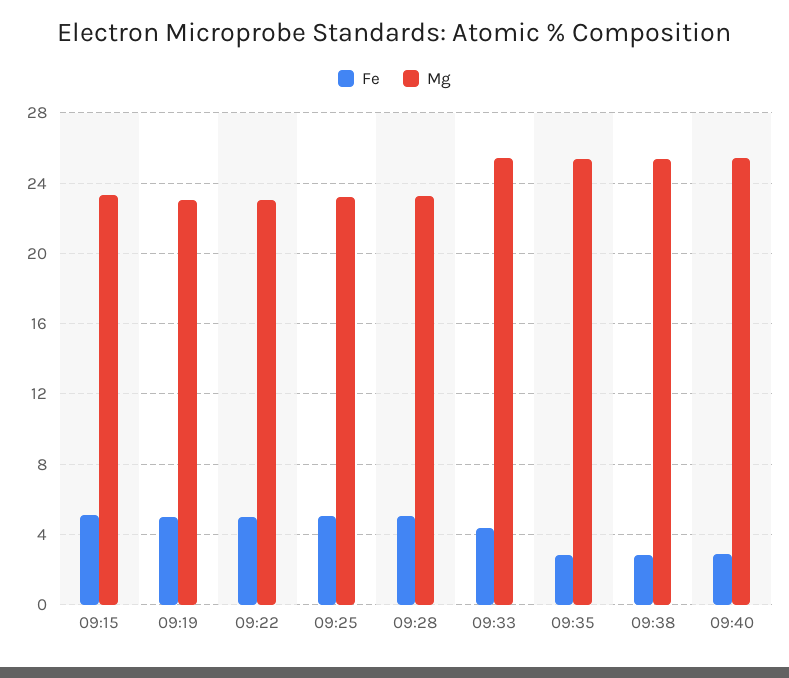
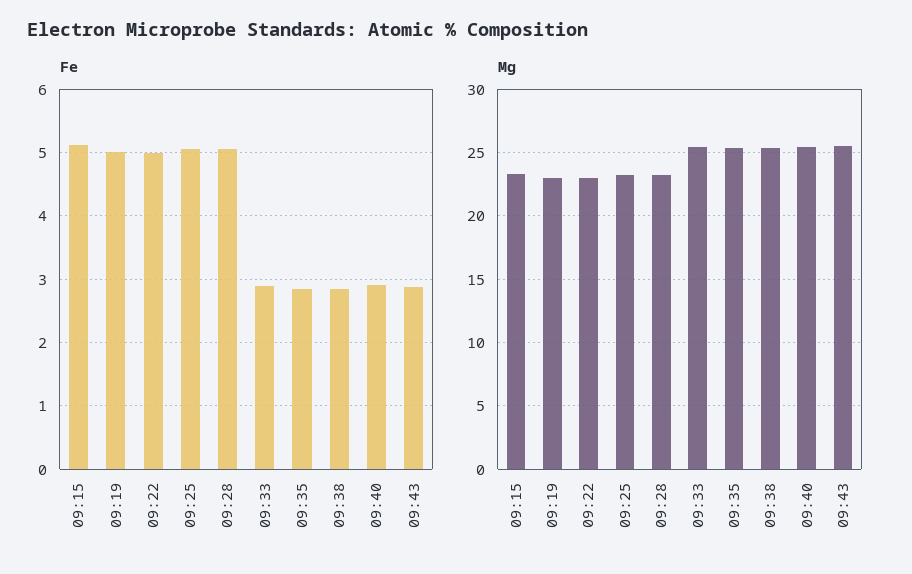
Fe, 09:33: 4.5 -> 2.9
Fe, 09:43: none -> 2.9
Mg, 09:43: none -> 25.5

